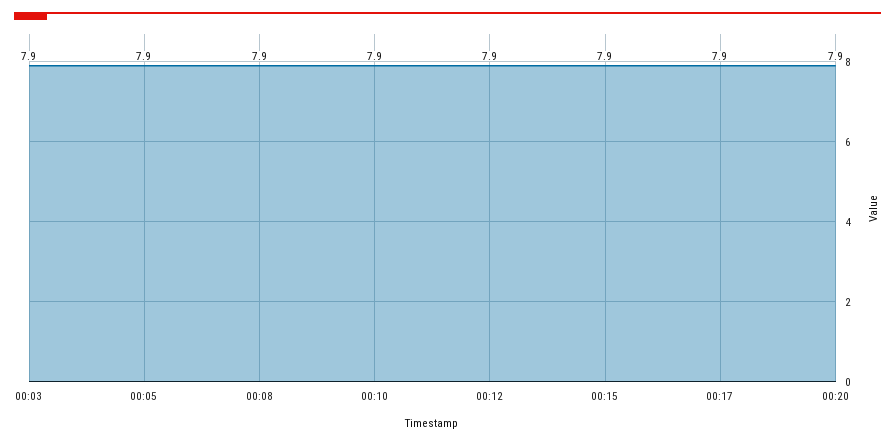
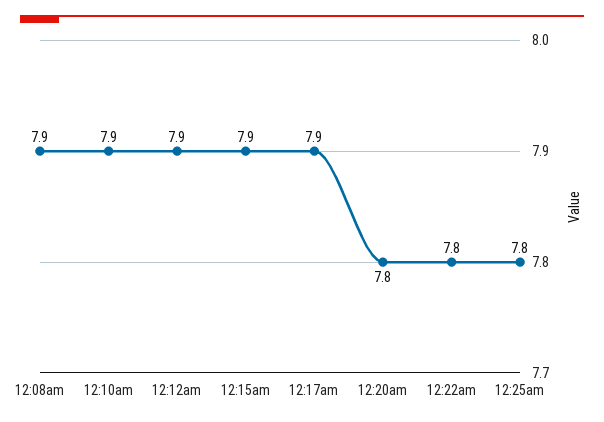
00:03: 7.9 -> none
00:05: 7.9 -> none
00:20: 7.9 -> 7.8
12:22am: none -> 7.8
12:25am: none -> 7.8

